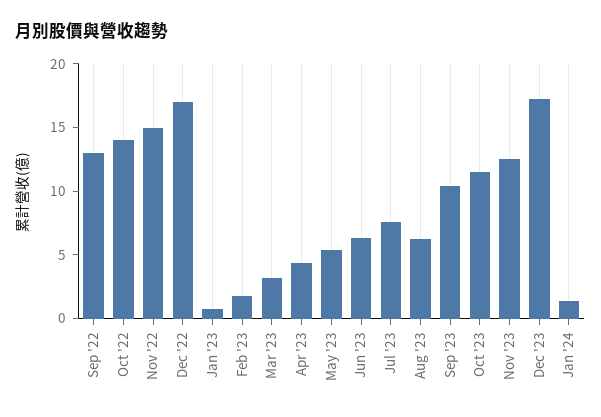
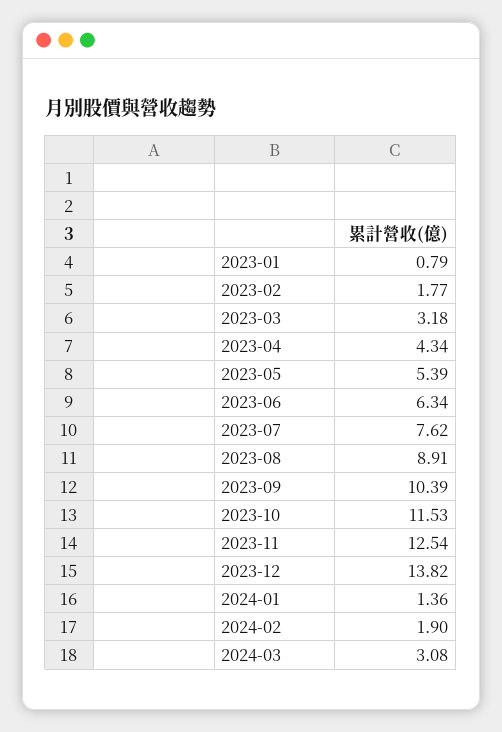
Sep '22: 13 -> none
Oct '22: 14 -> none
Nov '22: 15 -> none
Dec '22: 17 -> none
Aug '23: 6 -> 8.91
Dec '23: 17 -> 13.82
2024-02: none -> 1.9
2024-03: none -> 3.08

